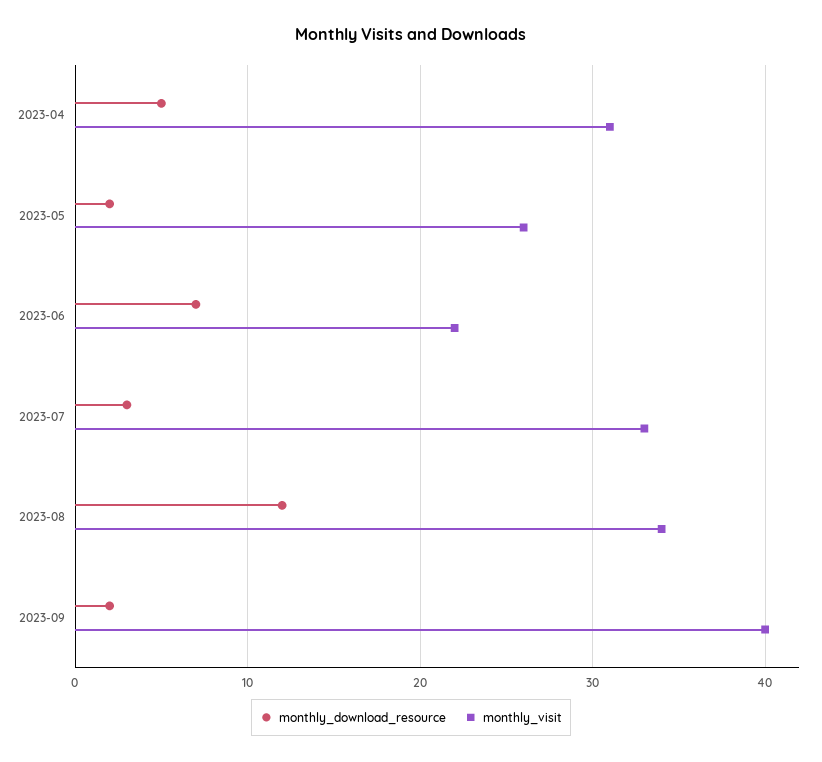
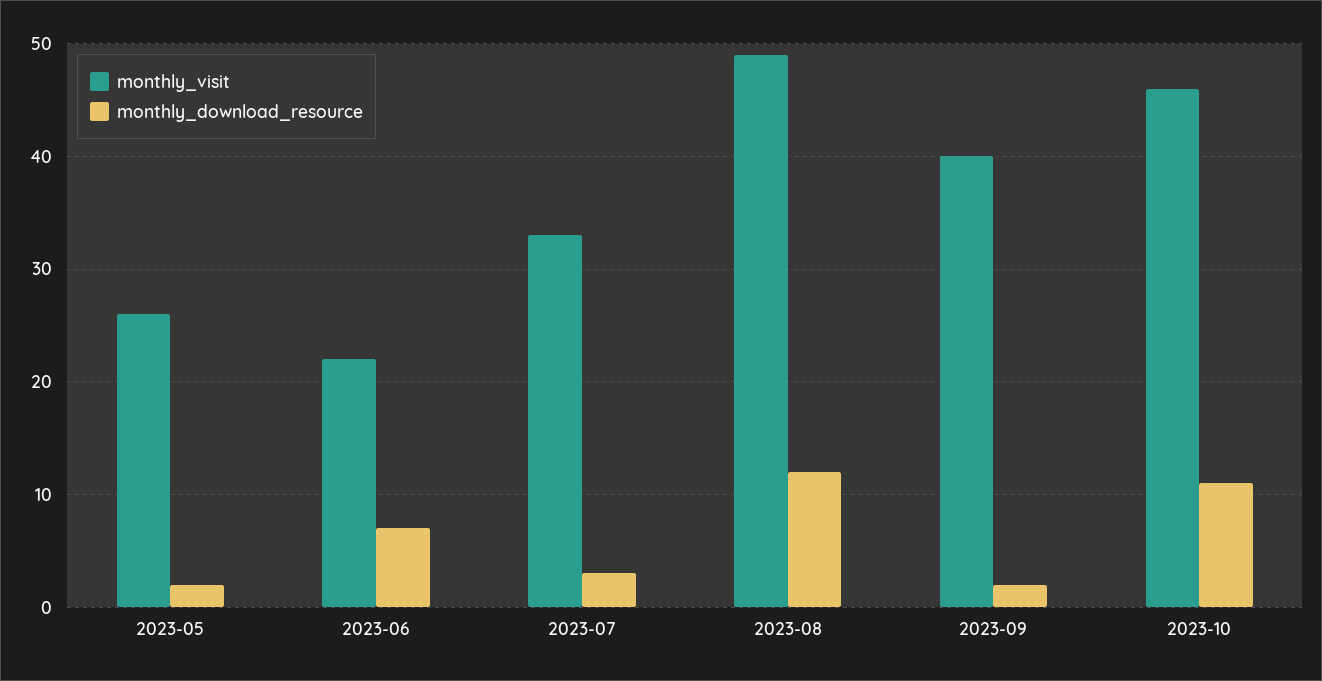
monthly_download_resource, 2023-04: 5 -> none
monthly_visit, 2023-04: 31 -> none
monthly_visit, 2023-08: 34 -> 49
monthly_visit, 2023-10: none -> 46
monthly_download_resource, 2023-10: none -> 11

